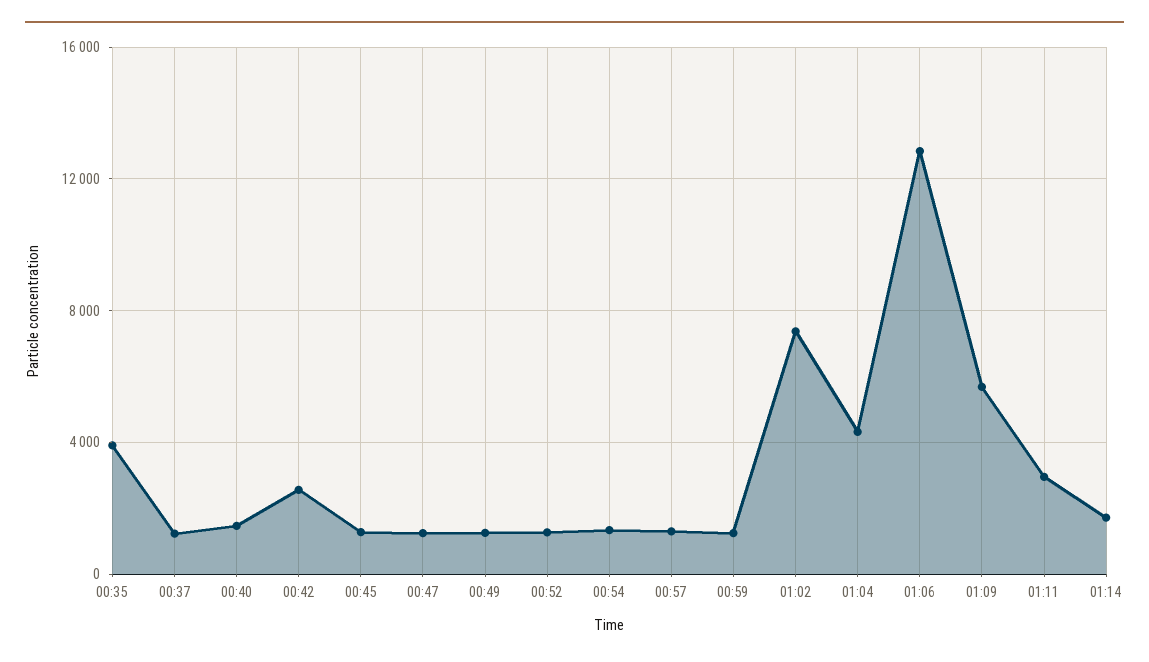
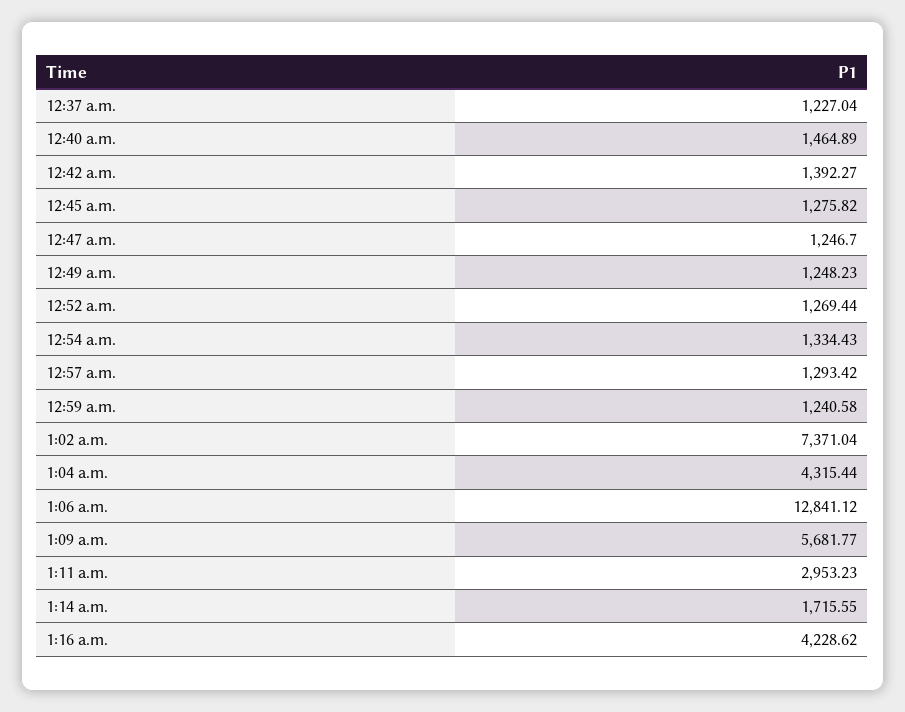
00:35: 4000 -> none
00:42: 2500 -> 1392.27
1:16 a.m.: none -> 4228.62

